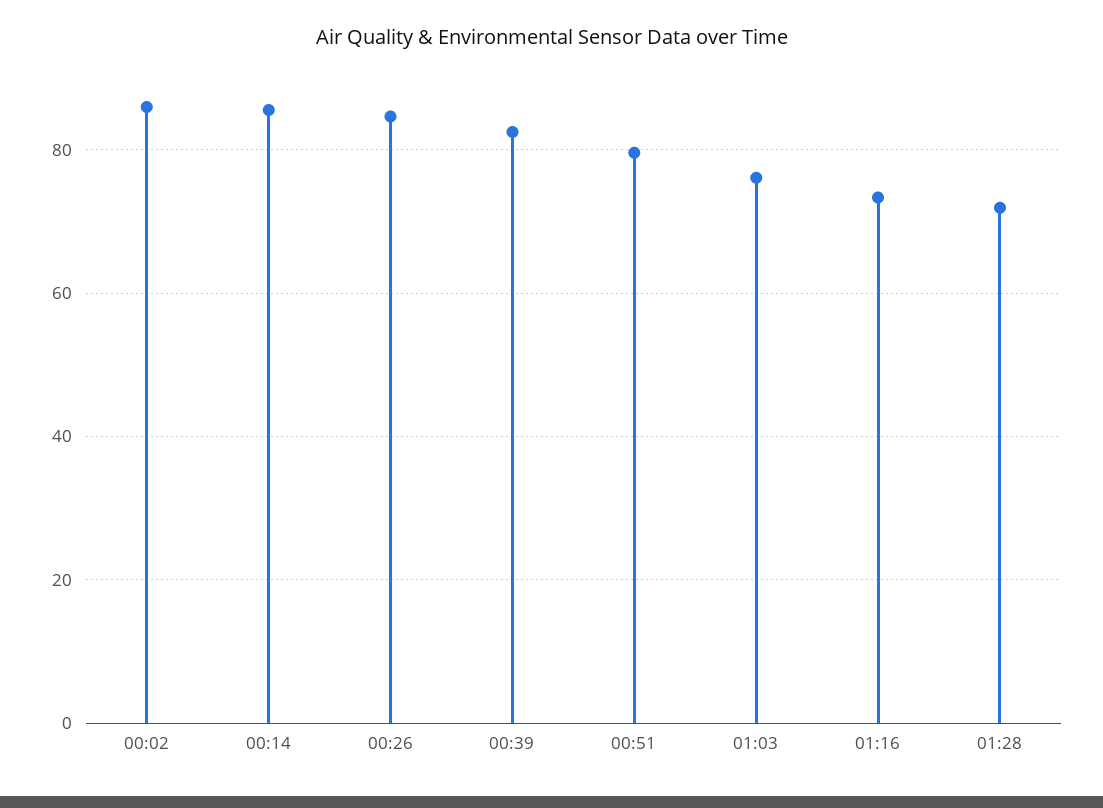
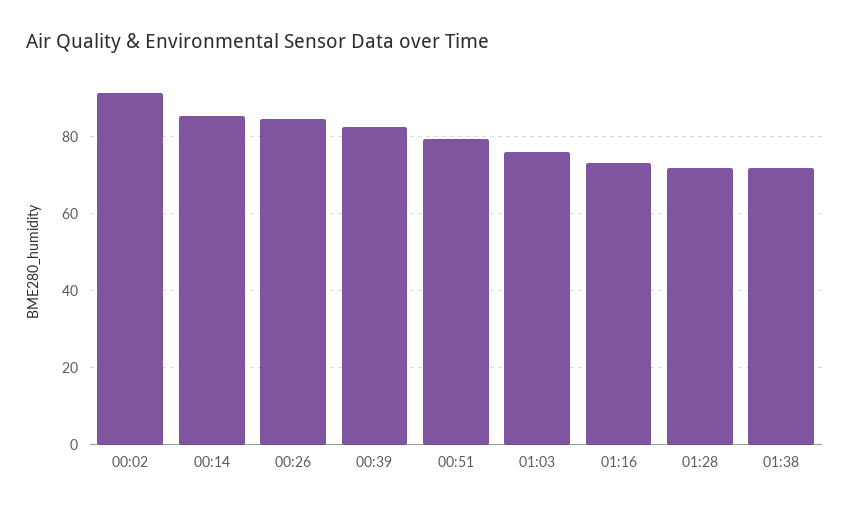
00:02: 86 -> 92
01:38: none -> 72

